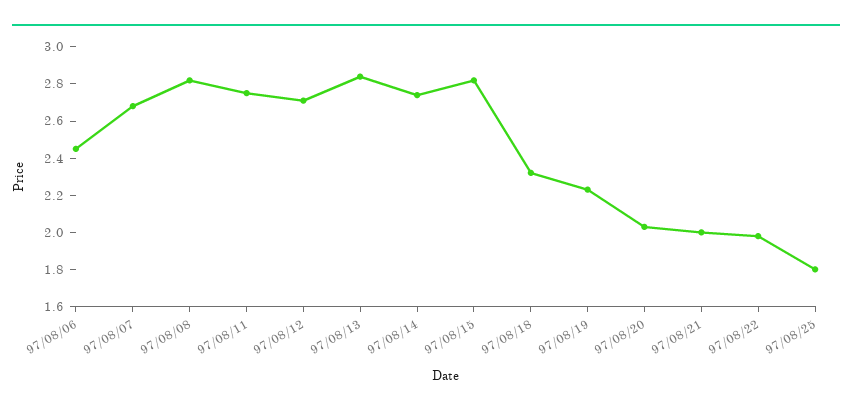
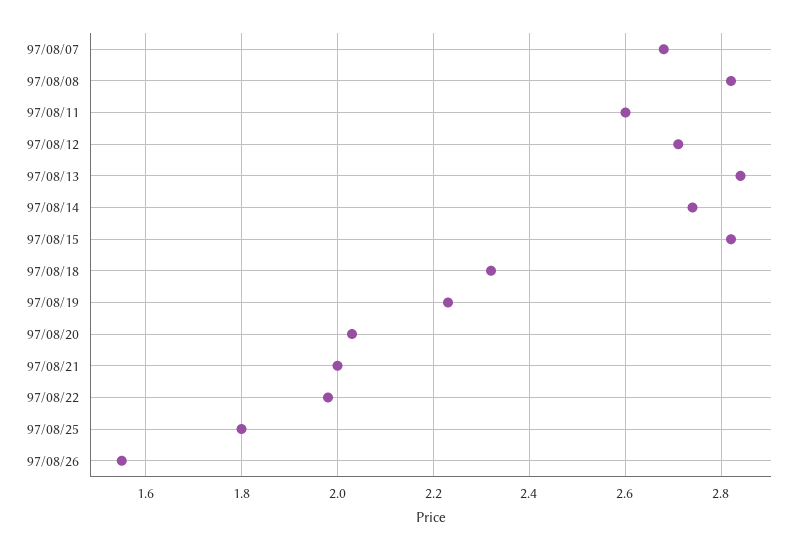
97/08/06: 2.45 -> none
97/08/11: 2.75 -> 2.6
97/08/26: none -> 1.55

